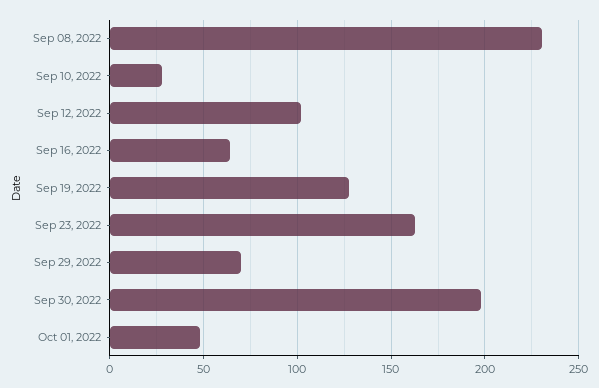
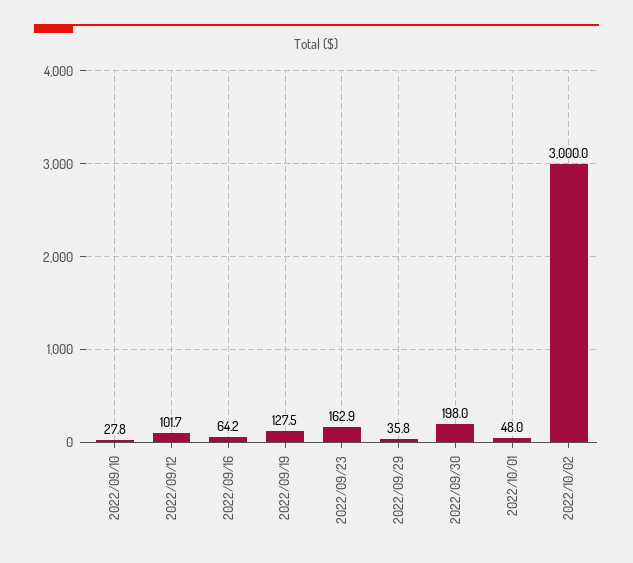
Sep 08, 2022: 230 -> none
Sep 29, 2022: 70 -> 35.8
2022/10/02: none -> 3000

